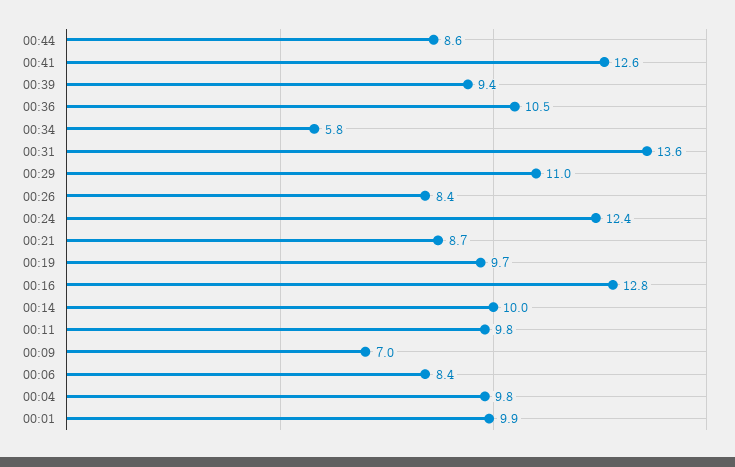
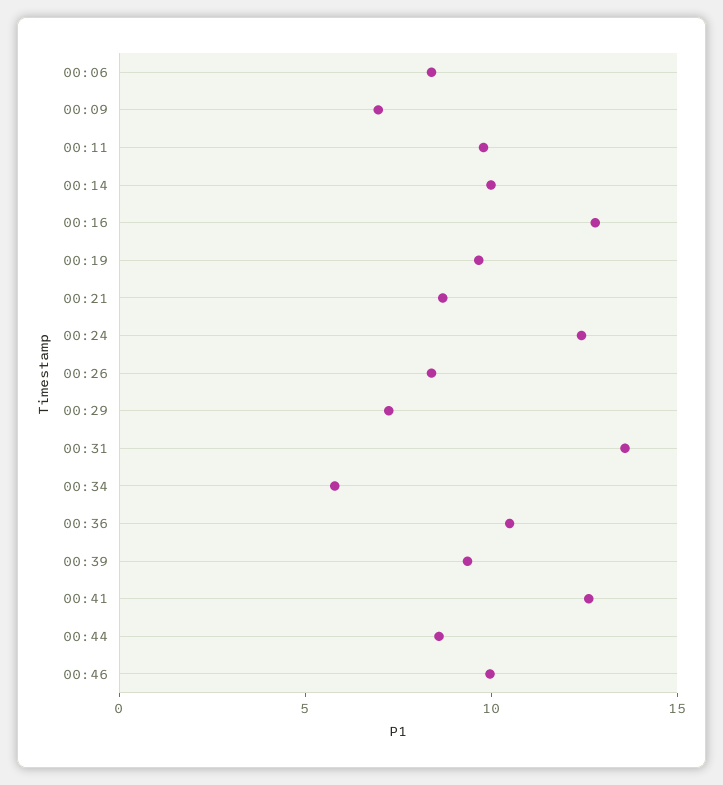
00:29: 11 -> 7
00:04: 9.8 -> none
00:01: 9.9 -> none
00:46: none -> 10

